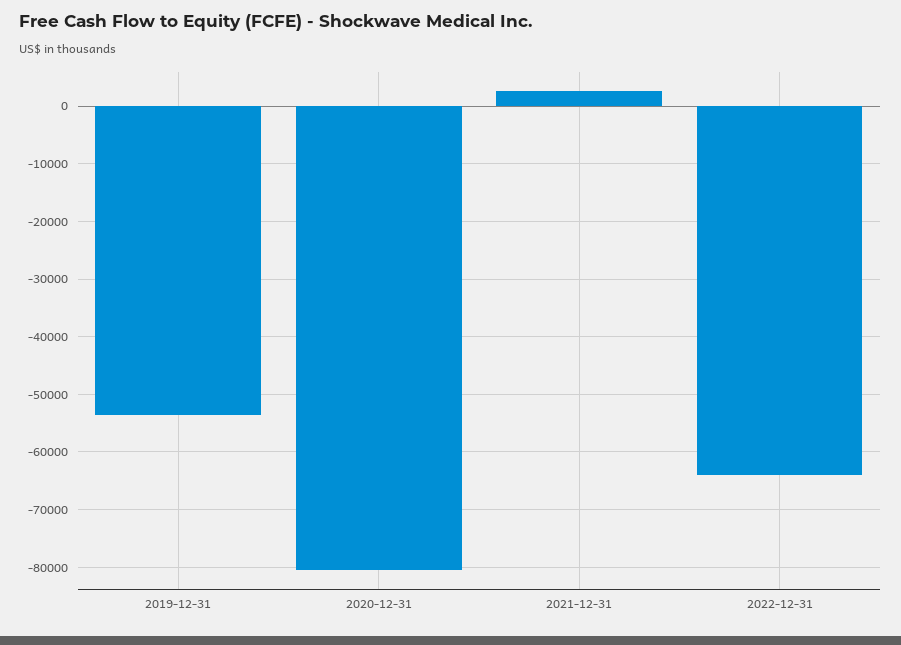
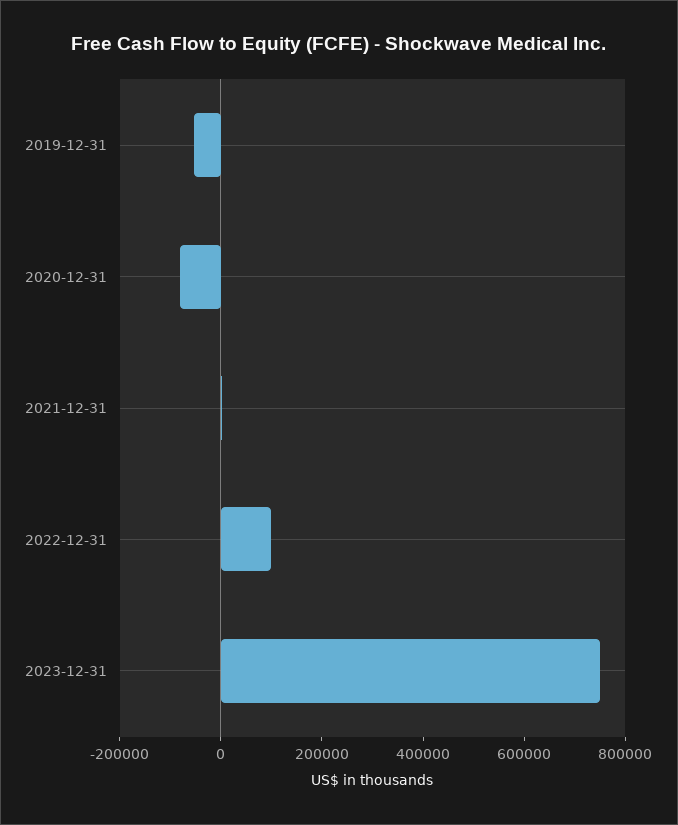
2022-12-31: -64000 -> 100000
2023-12-31: none -> 750000

